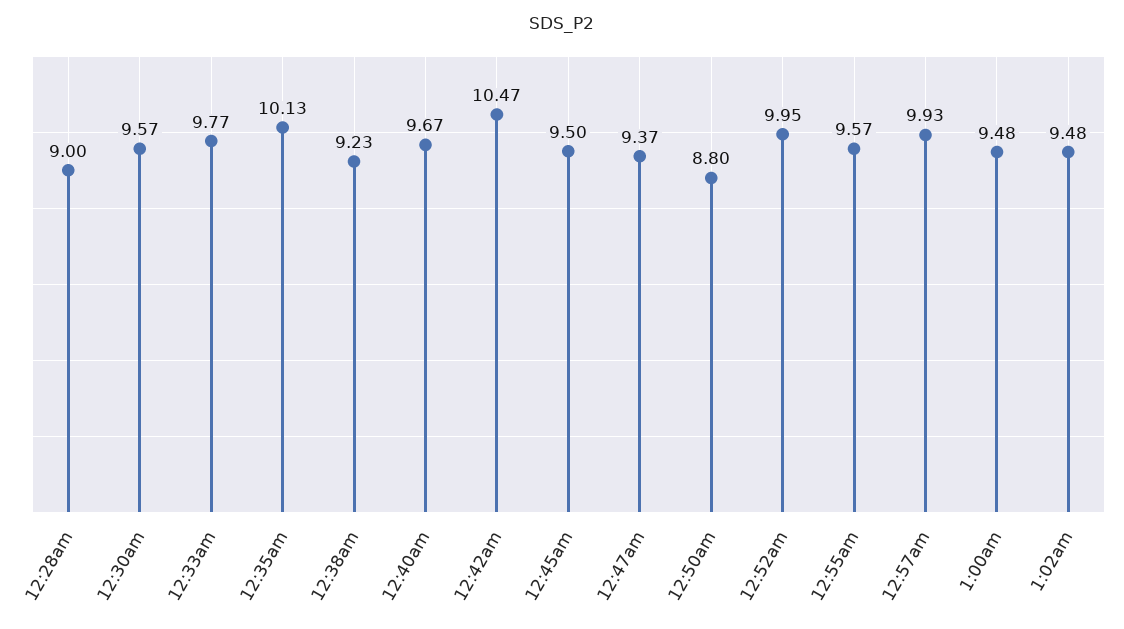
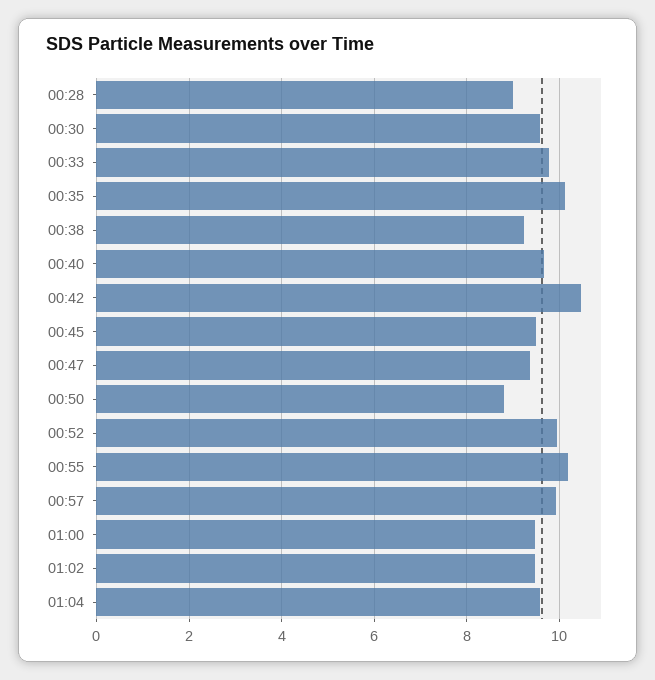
12:55am: 9.57 -> 10.2
01:04: none -> 9.6

